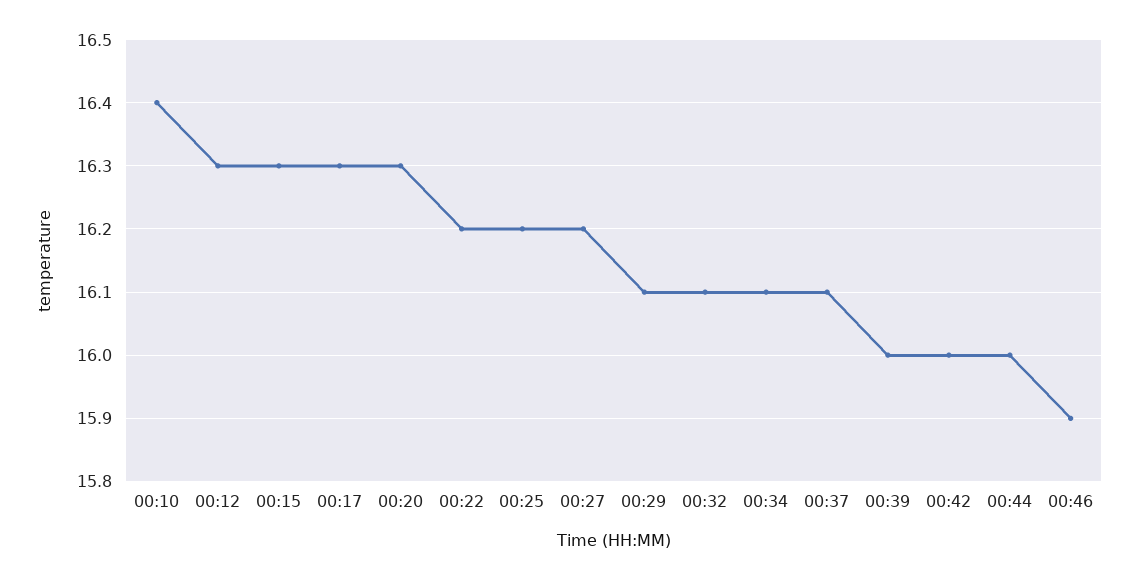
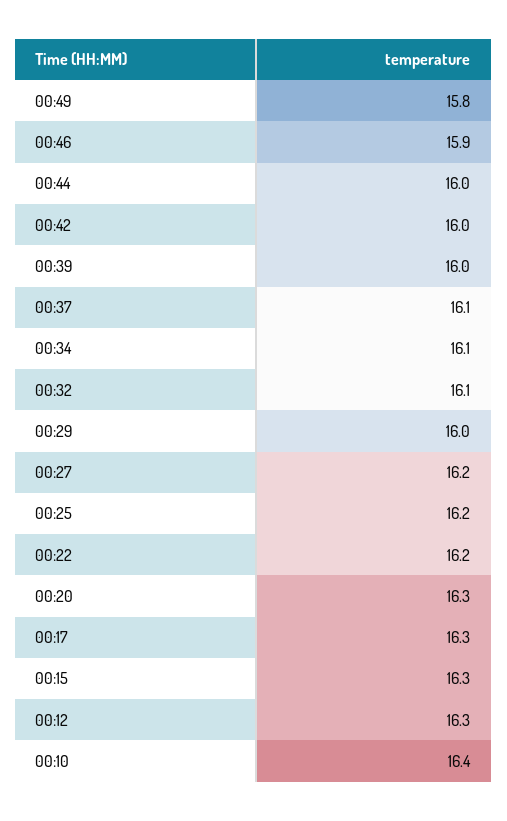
00:29: 16.1 -> 16
00:49: none -> 15.8

